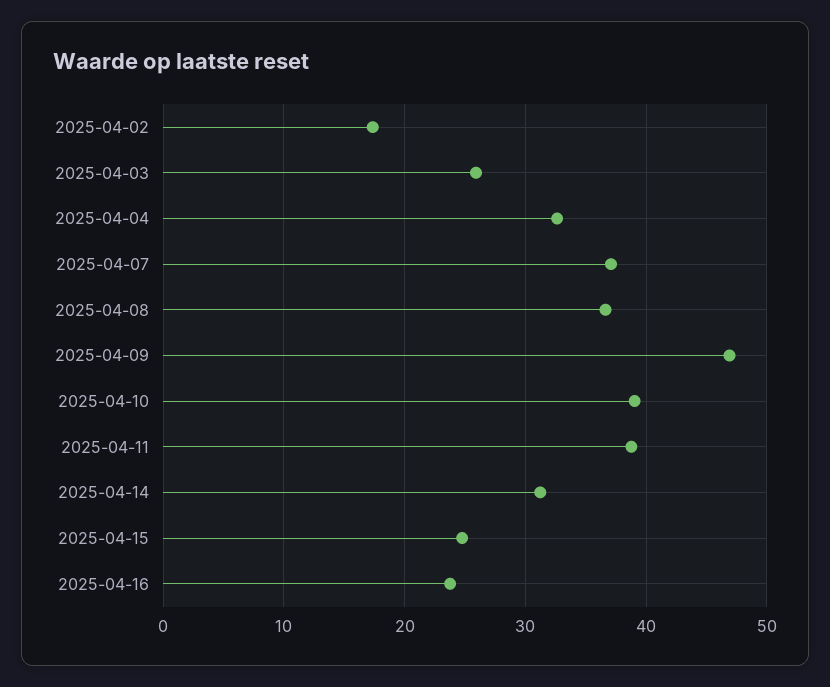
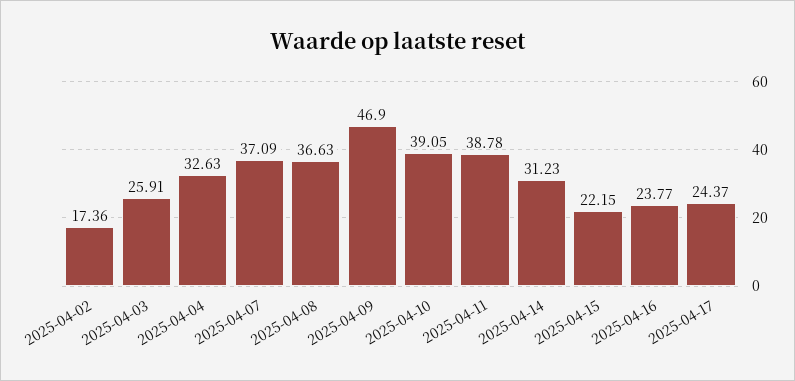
2025-04-15: 25 -> 22.15
2025-04-17: none -> 24.37

